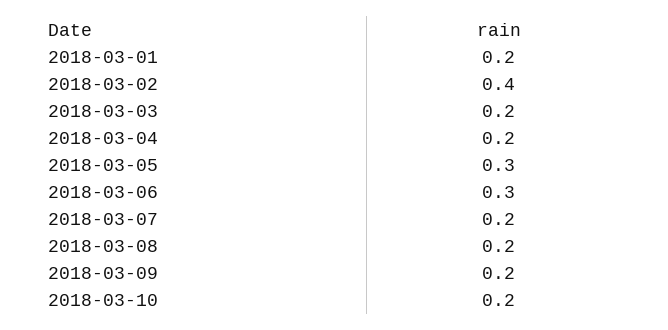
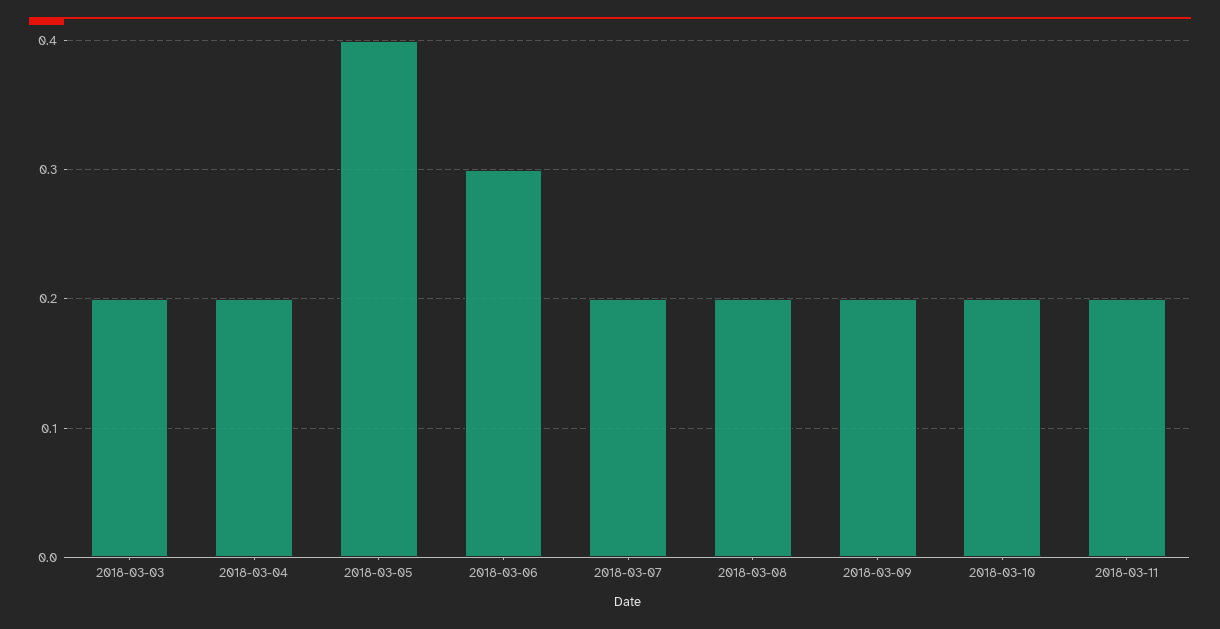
2018-03-01: 0.2 -> none
2018-03-02: 0.4 -> none
2018-03-05: 0.3 -> 0.4
2018-03-11: none -> 0.2

